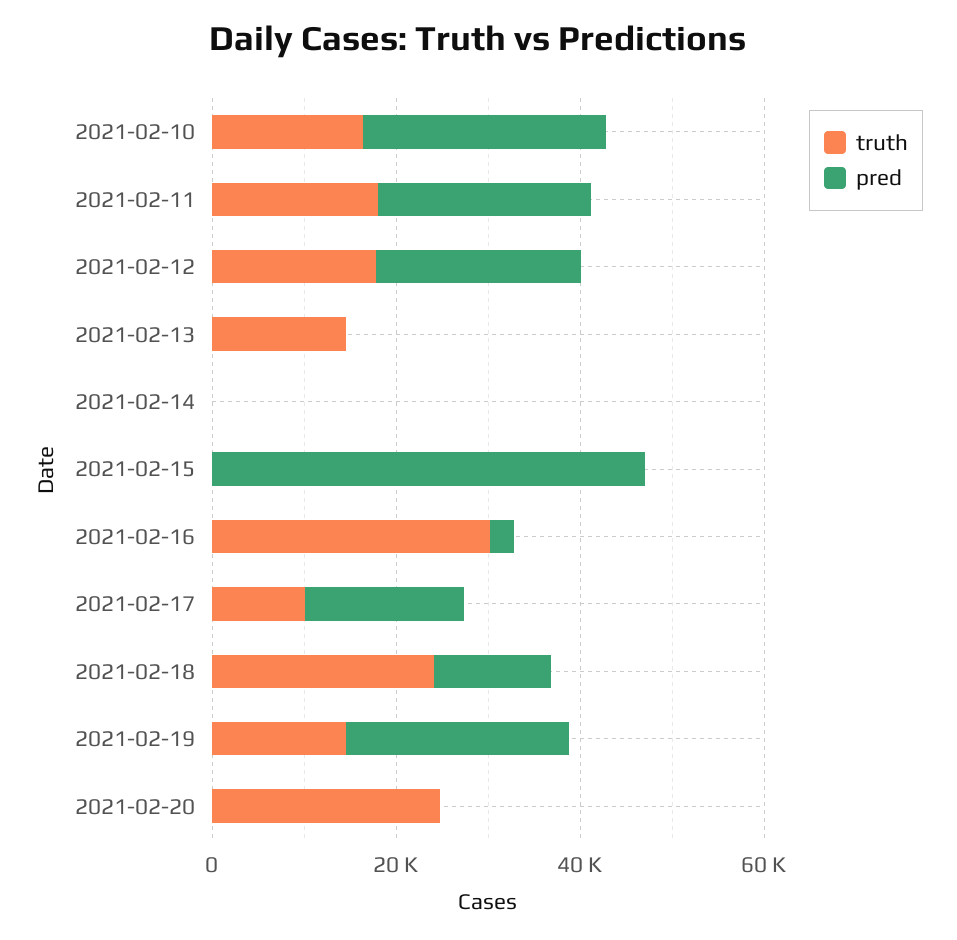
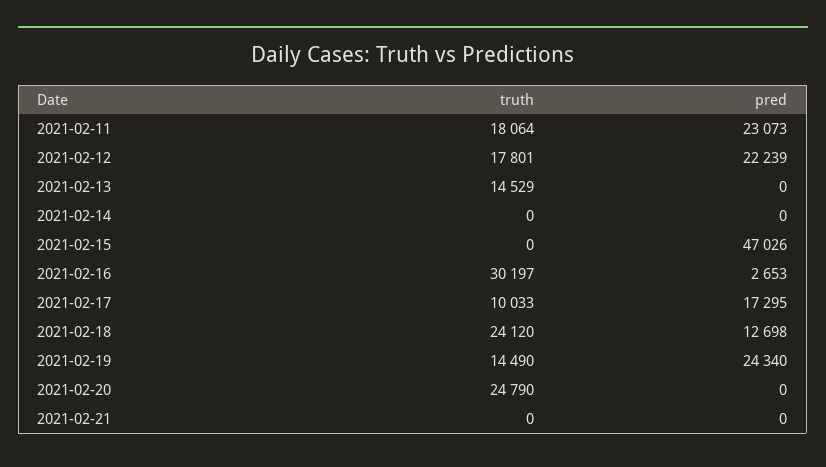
truth, 2021-02-10: 15000 -> none
pred, 2021-02-10: 25000 -> none
truth, 2021-02-21: none -> 0
pred, 2021-02-21: none -> 0

